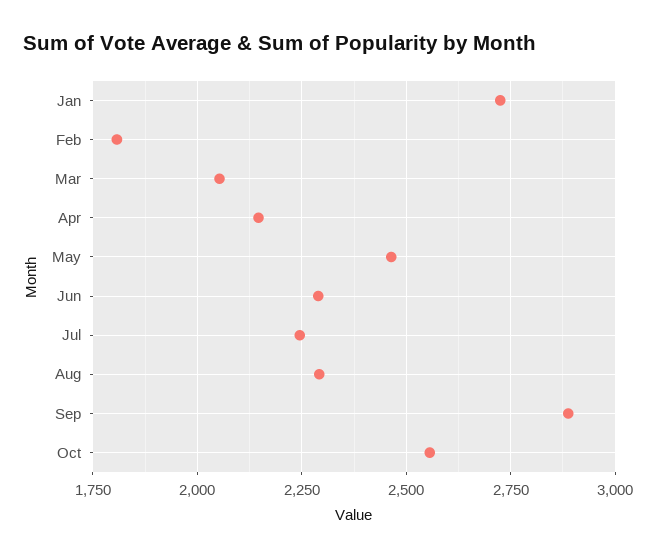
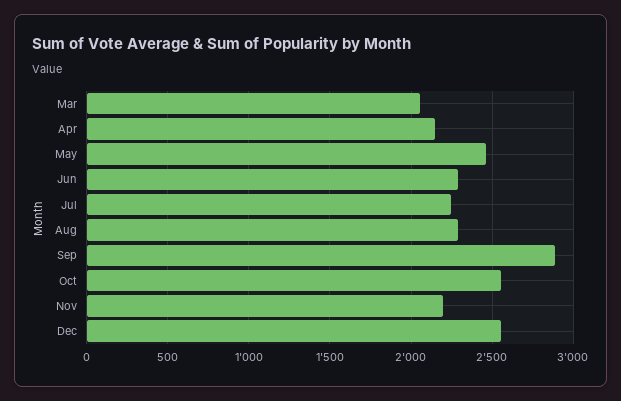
Jan: 2725 -> none
Feb: 1800 -> none
Nov: none -> 2200
Dec: none -> 2550

